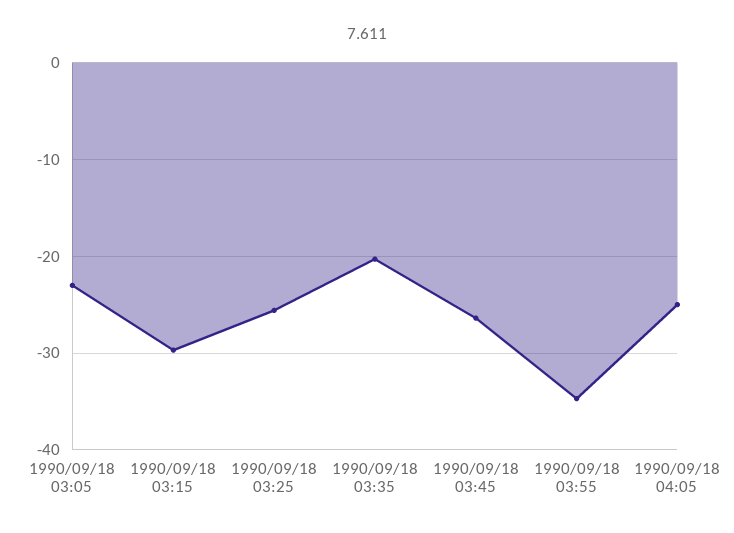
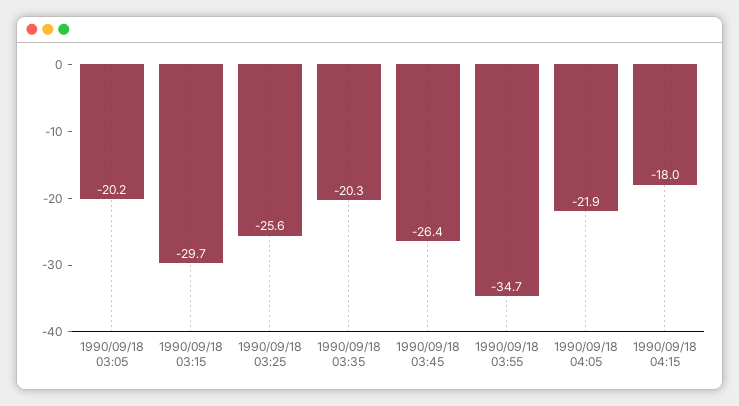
1990/09/18 03:05: -23 -> -20.2
1990/09/18 04:05: -25 -> -21.9
1990/09/18 04:15: none -> -18

